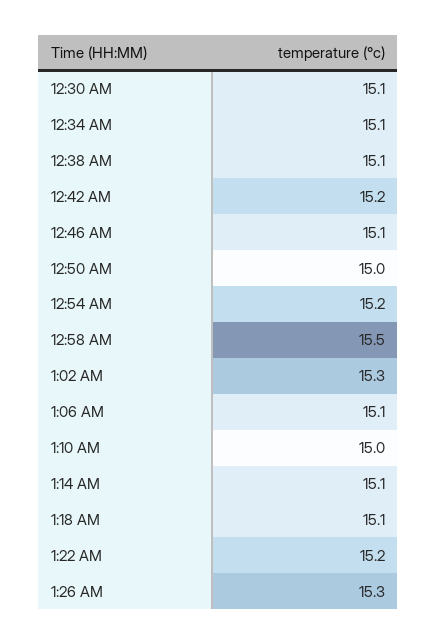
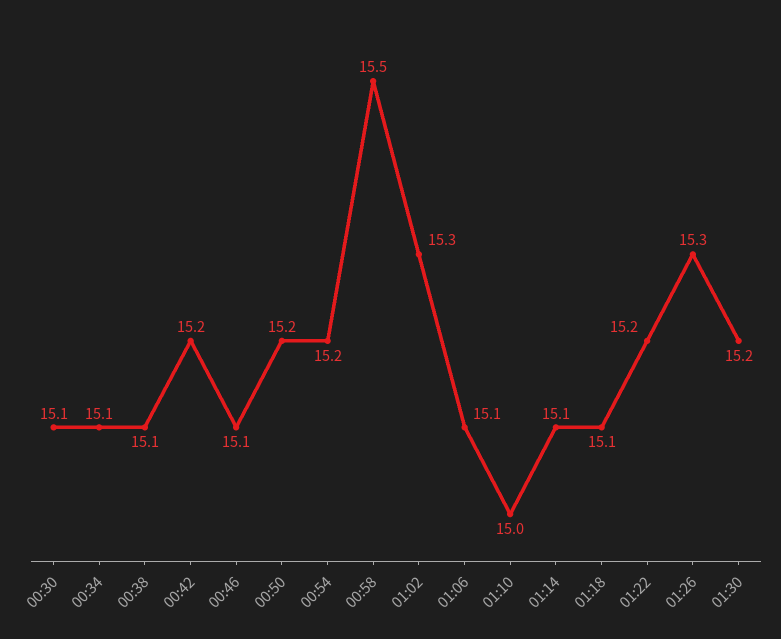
12:50 AM: 15 -> 15.2
01:30: none -> 15.2

